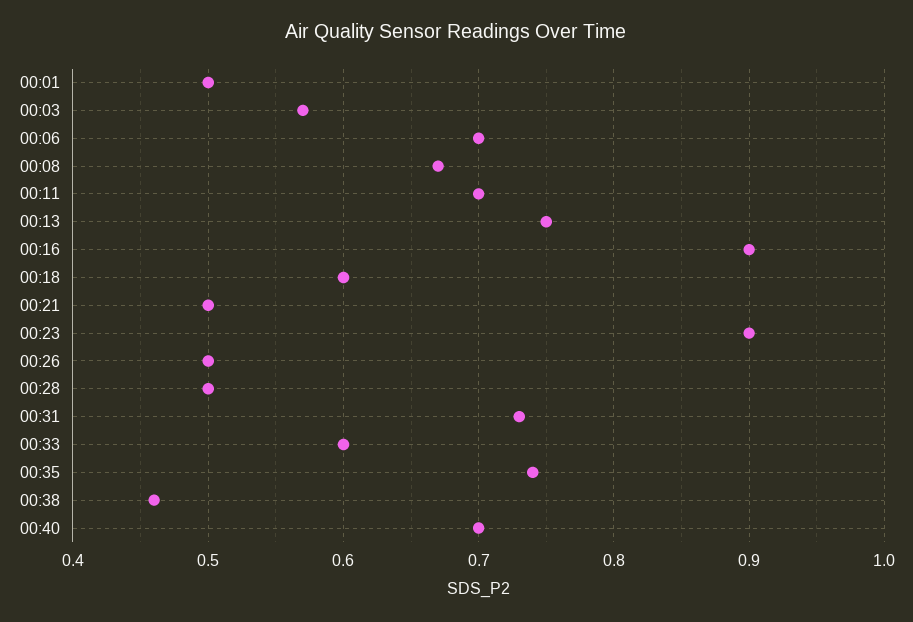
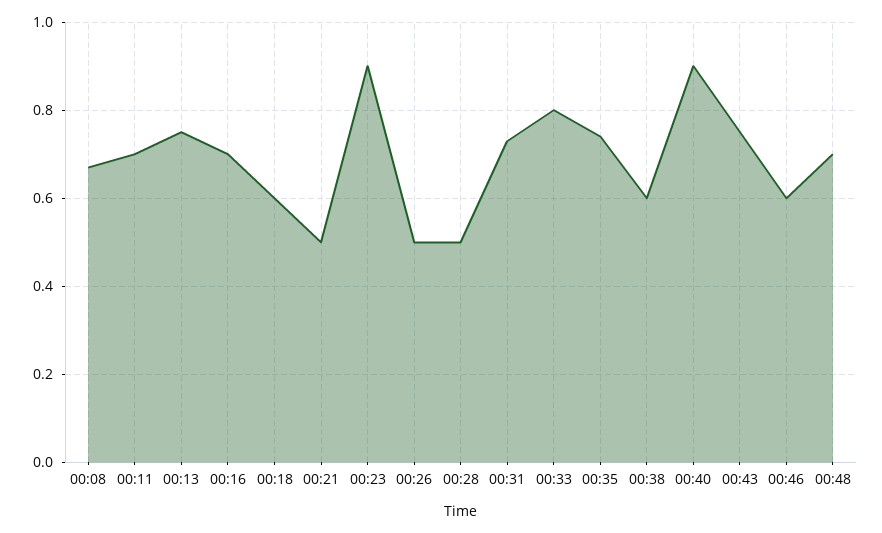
00:01: 0.5 -> none
00:03: 0.57 -> none
00:06: 0.7 -> none
00:16: 0.9 -> 0.7
00:33: 0.6 -> 0.8
00:38: 0.46 -> 0.6
00:40: 0.7 -> 0.9
00:43: none -> 0.75
00:46: none -> 0.6
00:48: none -> 0.7

